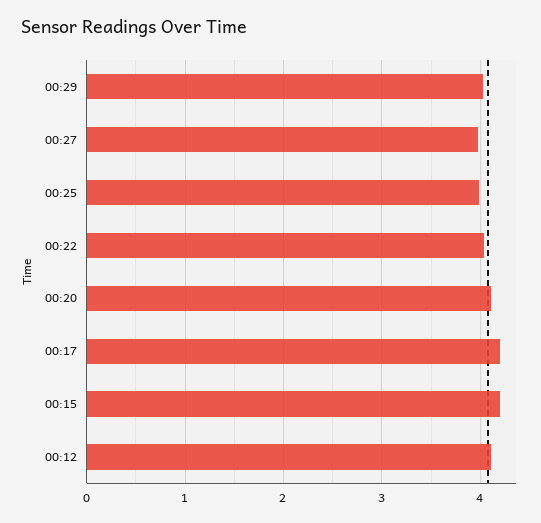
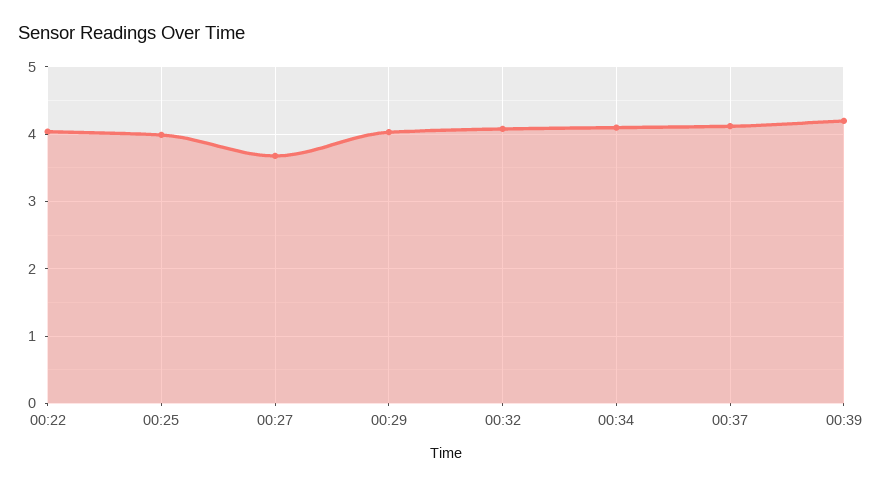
00:27: 4 -> 3.7
00:20: 4.1 -> none
00:17: 4.2 -> none
00:15: 4.2 -> none
00:12: 4.1 -> none
00:32: none -> 4.1
00:34: none -> 4.1
00:37: none -> 4.1
00:39: none -> 4.2

